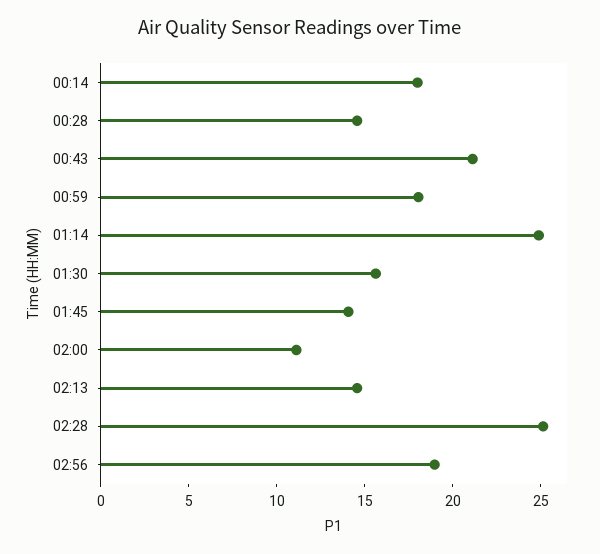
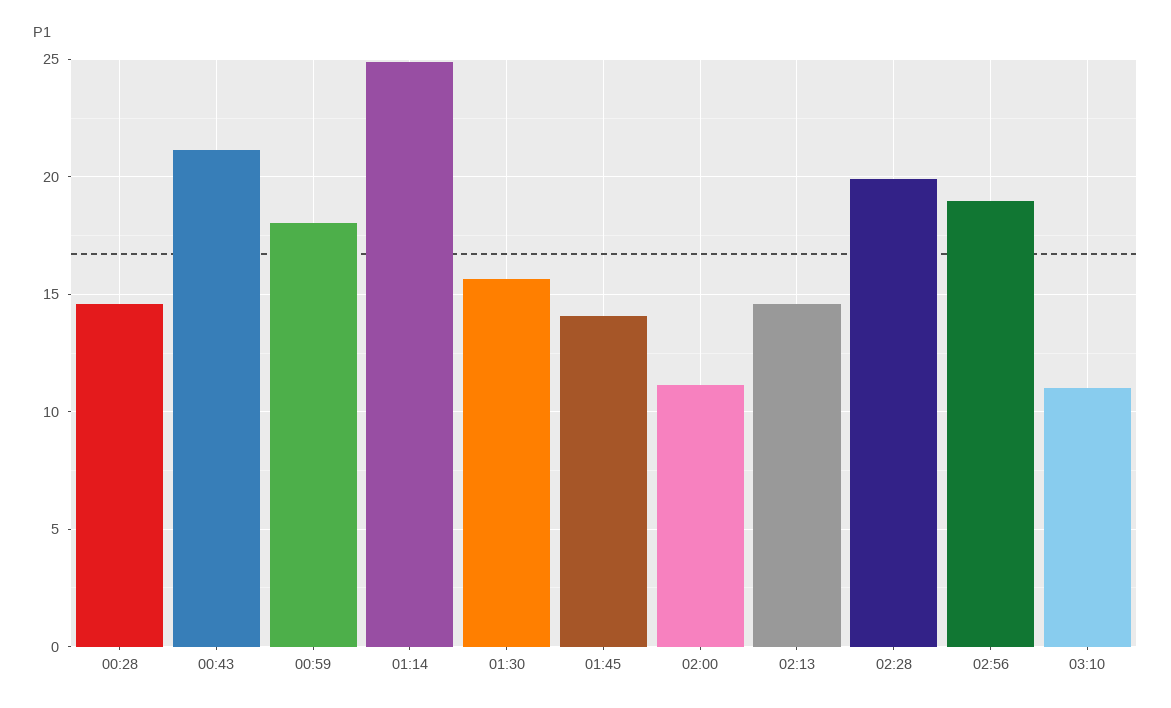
00:14: 18 -> none
02:28: 25 -> 20
03:10: none -> 11

